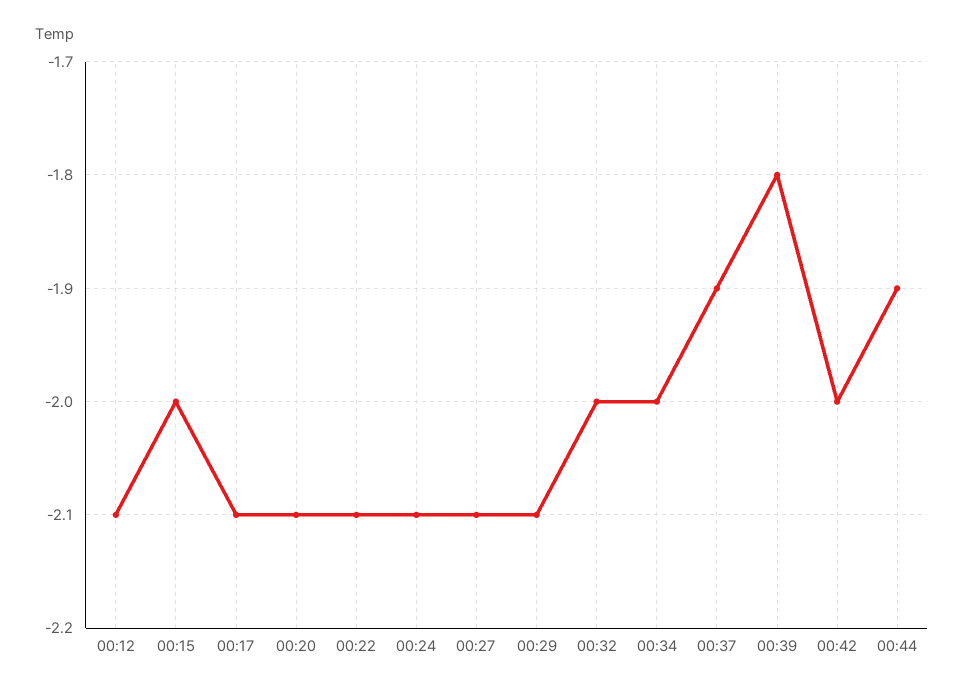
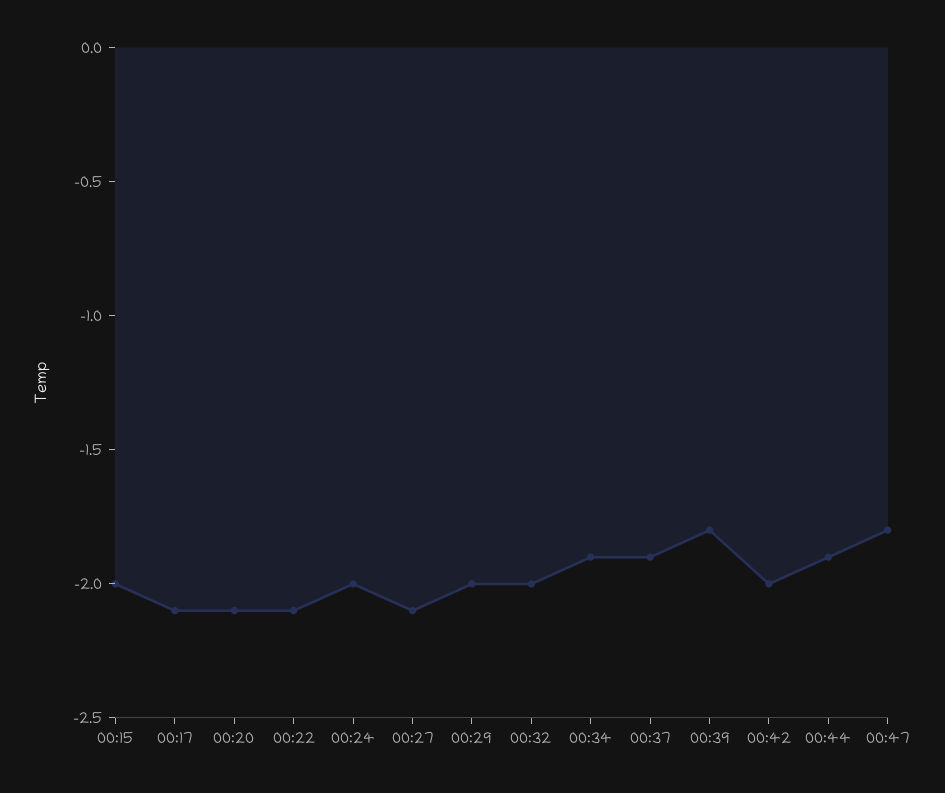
00:12: -2.1 -> none
00:24: -2.1 -> -2
00:29: -2.1 -> -2
00:34: -2 -> -1.9
00:47: none -> -1.8

